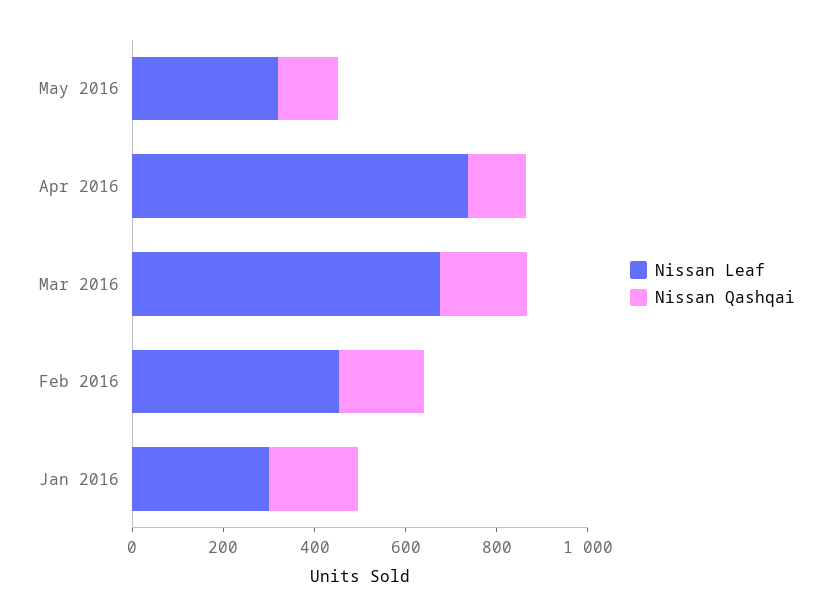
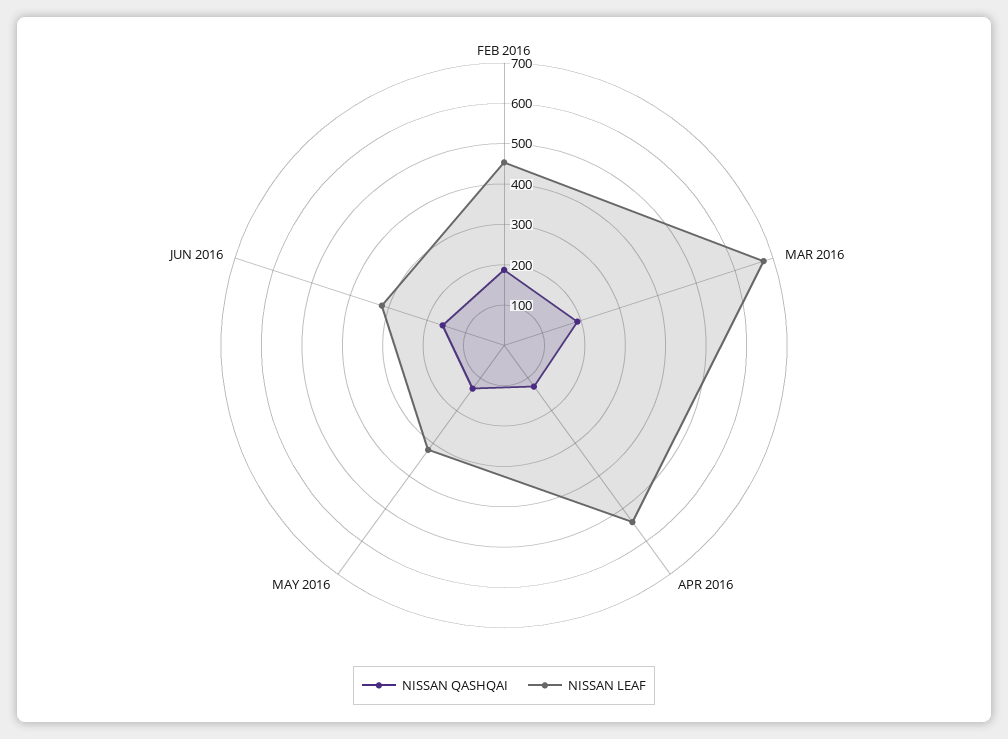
Nissan Leaf, Apr 2016: 750 -> 540
Nissan Leaf, Jan 2016: 300 -> none
Nissan Qashqai, Jan 2016: 200 -> none
Nissan Qashqai, JUN 2016: none -> 160
Nissan Leaf, JUN 2016: none -> 320

